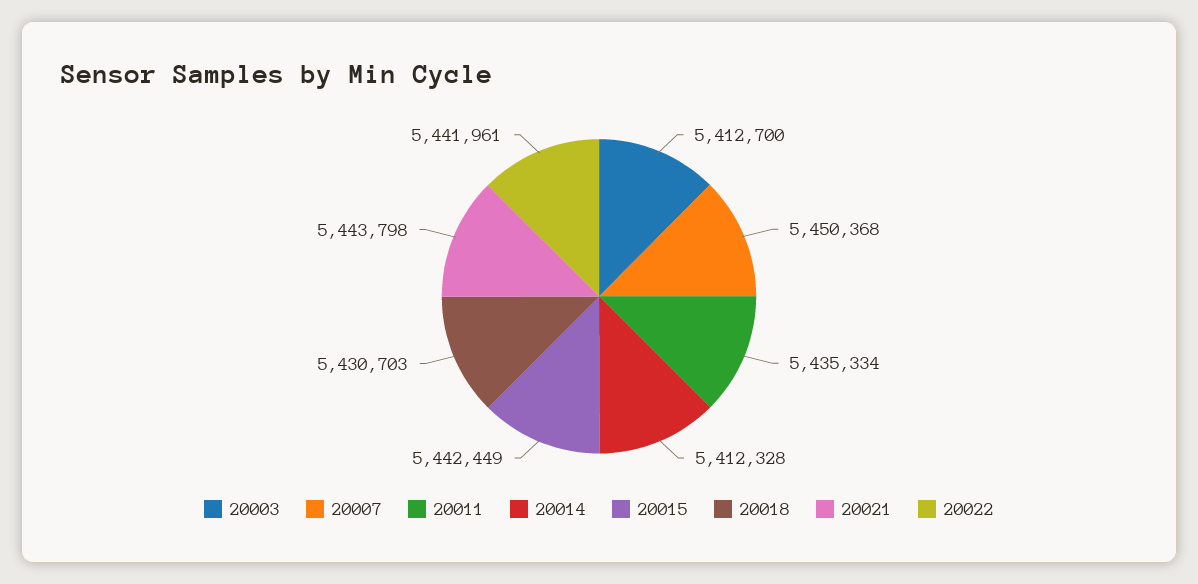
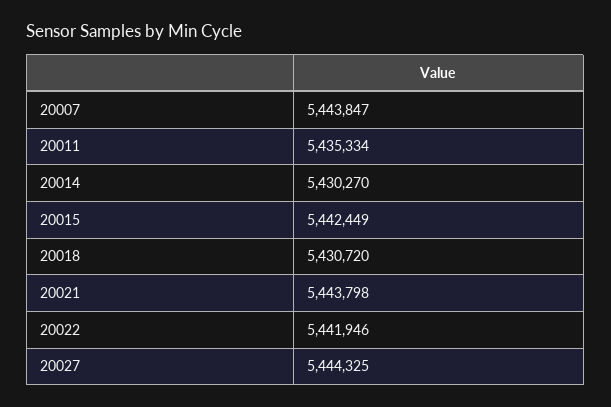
20003: 5412700 -> none
20007: 5450368 -> 5443847
20014: 5412328 -> 5430270
20018: 5430703 -> 5430720
20022: 5441961 -> 5441946
20027: none -> 5444325

